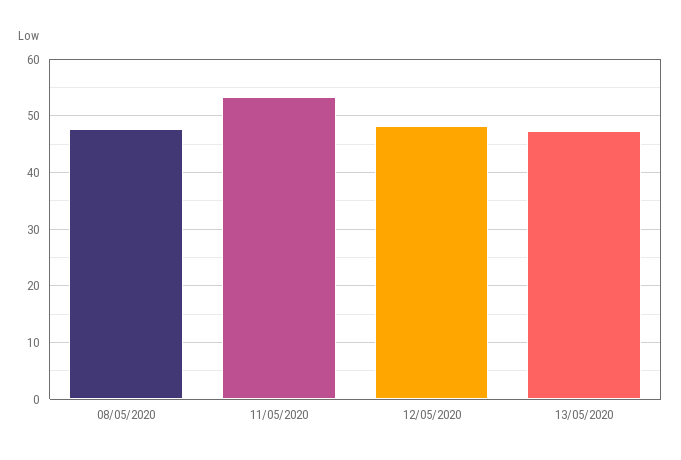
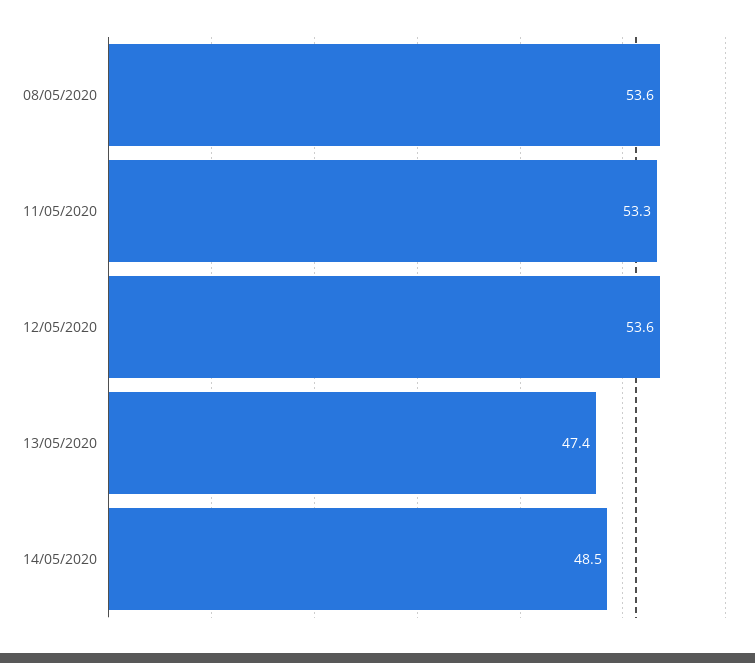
08/05/2020: 48 -> 53.6
12/05/2020: 48 -> 53.6
14/05/2020: none -> 48.5

